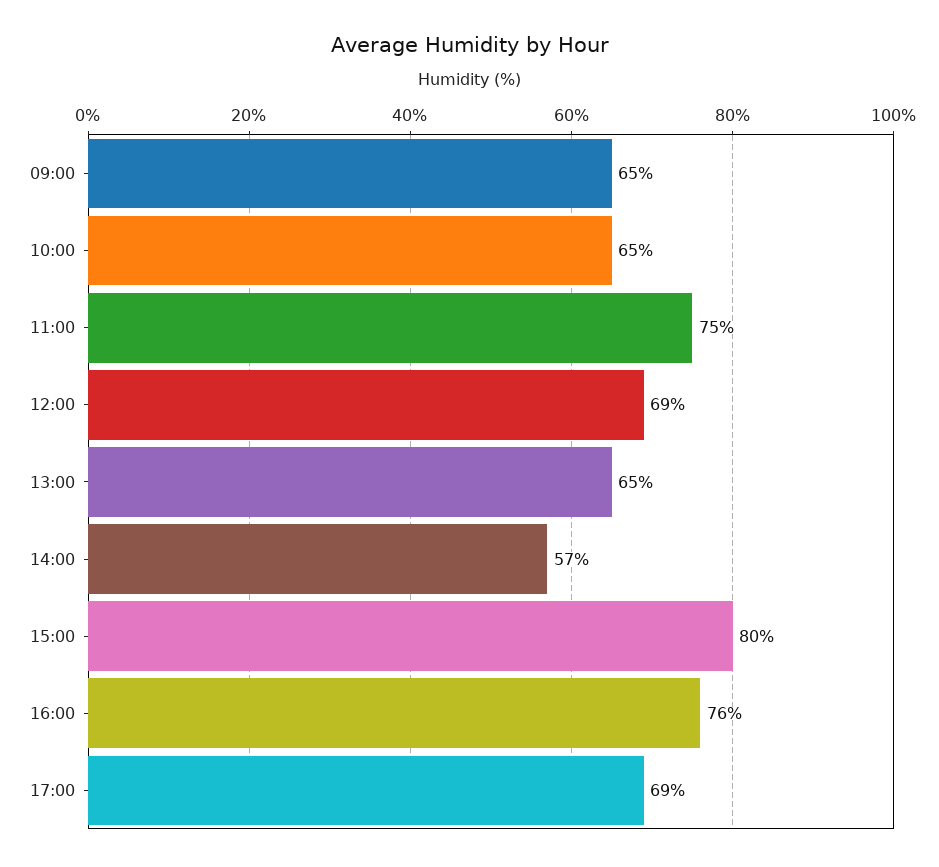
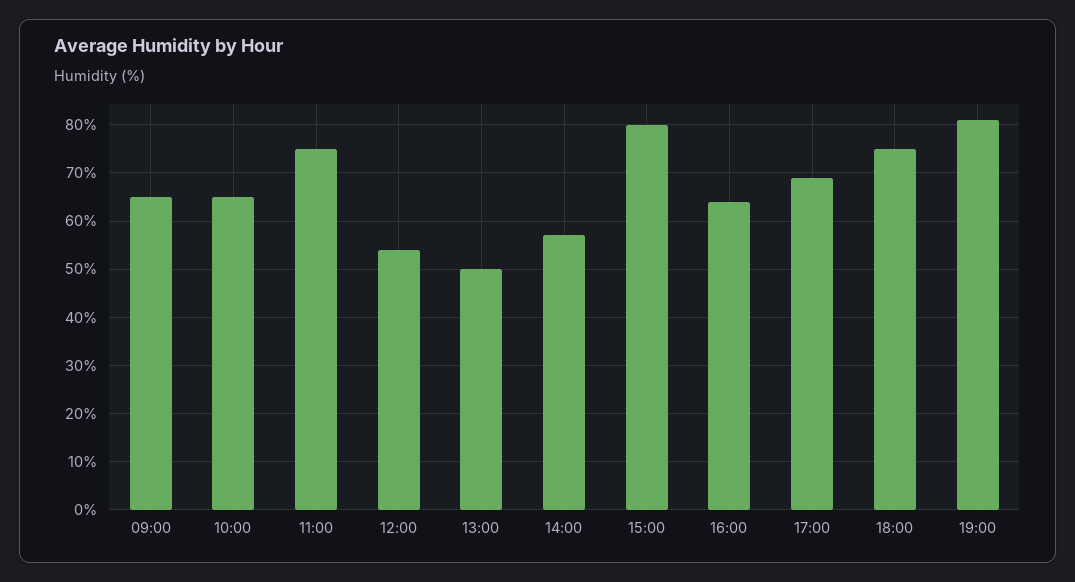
12:00: 69 -> 55
13:00: 65 -> 50
16:00: 76 -> 65
18:00: none -> 75
19:00: none -> 80

